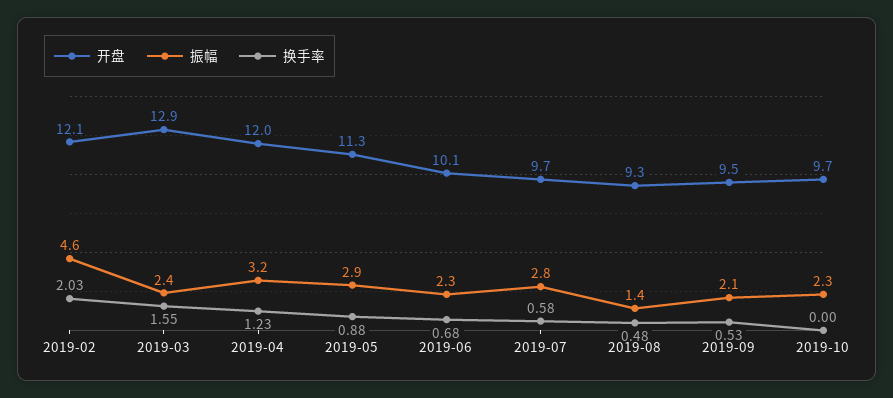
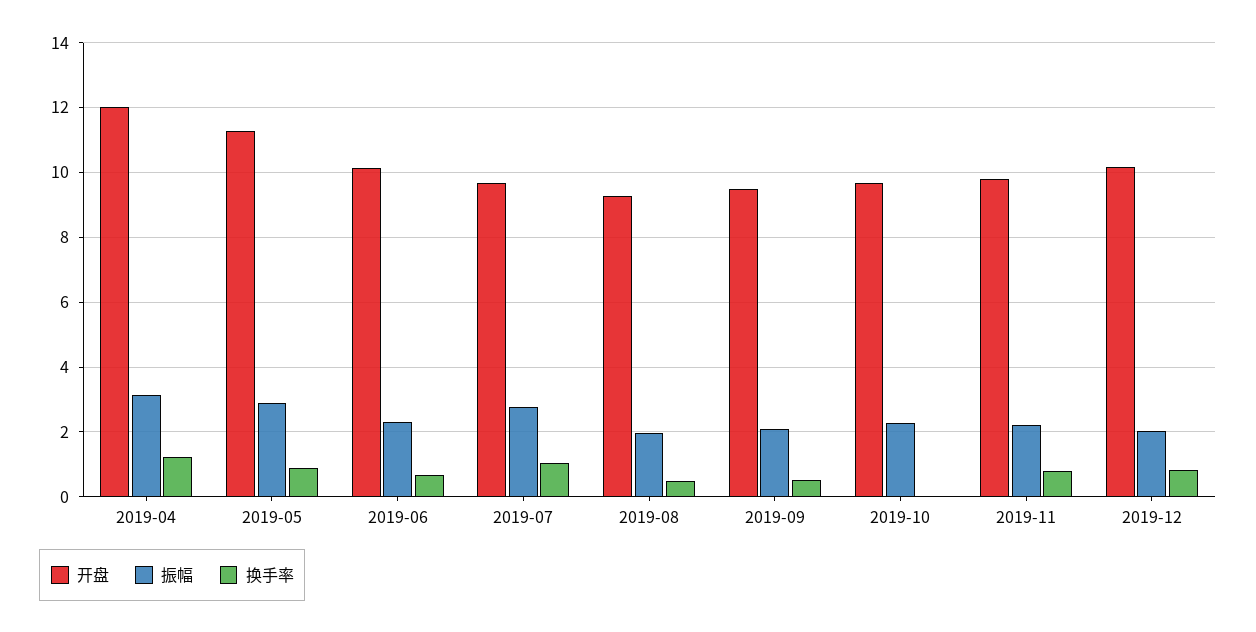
开盘, 2019-02: 12.1 -> none
振幅, 2019-02: 4.6 -> none
换手率, 2019-02: 2.03 -> none
开盘, 2019-03: 12.9 -> none
振幅, 2019-03: 2.4 -> none
换手率, 2019-03: 1.55 -> none
换手率, 2019-07: 0.58 -> 1
振幅, 2019-08: 1.4 -> 2
开盘, 2019-11: none -> 9.8
振幅, 2019-11: none -> 2.2
换手率, 2019-11: none -> 0.8
开盘, 2019-12: none -> 10.2
振幅, 2019-12: none -> 2
换手率, 2019-12: none -> 0.8

